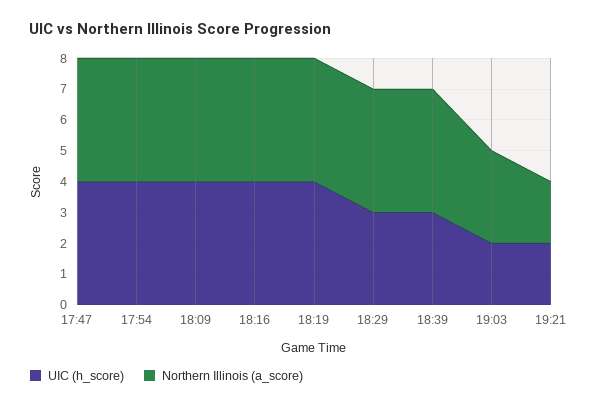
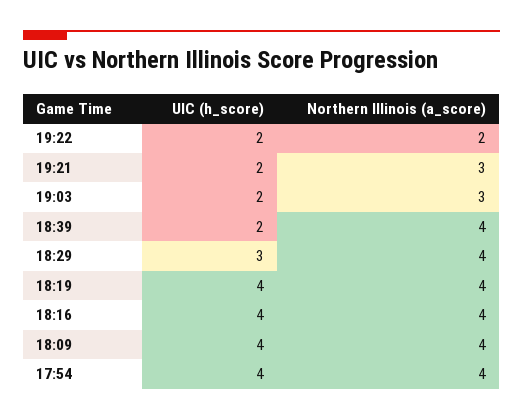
UIC (h_score), 17:47: 4 -> none
Northern Illinois (a_score), 17:47: 4 -> none
UIC (h_score), 18:39: 3 -> 2
Northern Illinois (a_score), 19:21: 2 -> 3
UIC (h_score), 19:22: none -> 2
Northern Illinois (a_score), 19:22: none -> 2

